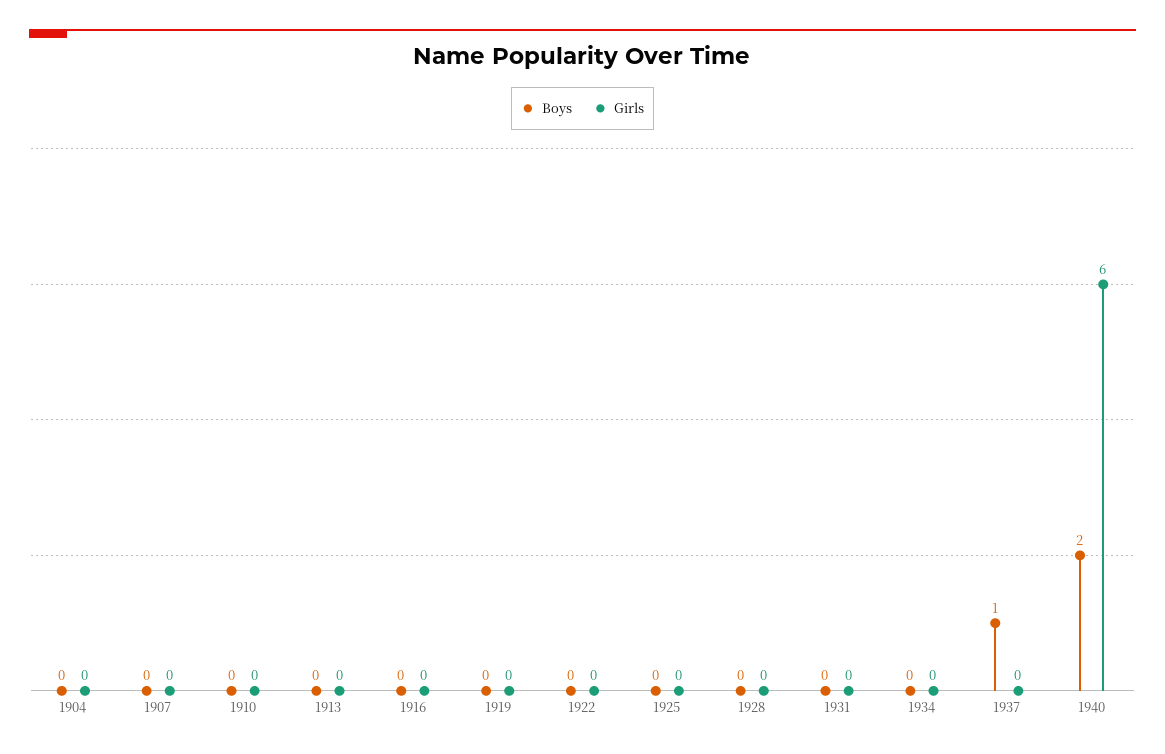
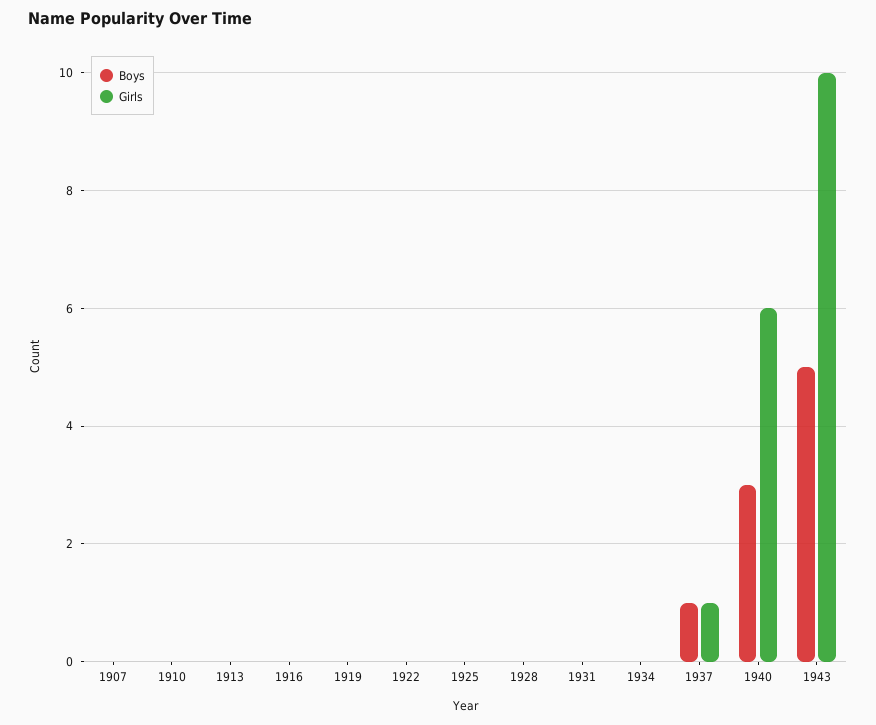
Boys, 1904: 0 -> none
Girls, 1904: 0 -> none
Girls, 1937: 0 -> 1
Boys, 1940: 2 -> 3
Boys, 1943: none -> 5
Girls, 1943: none -> 10

